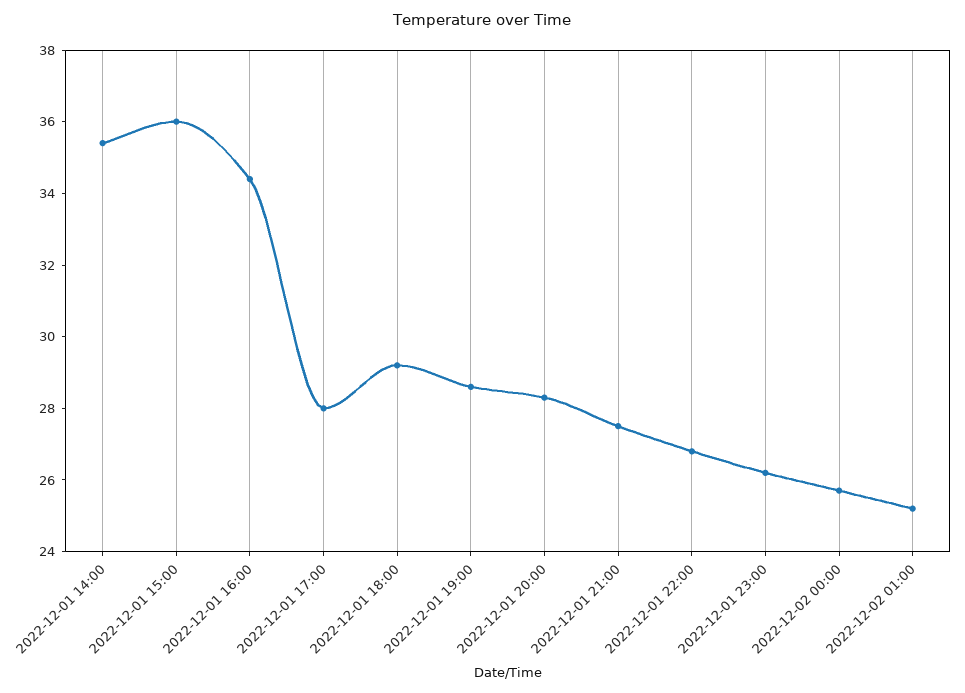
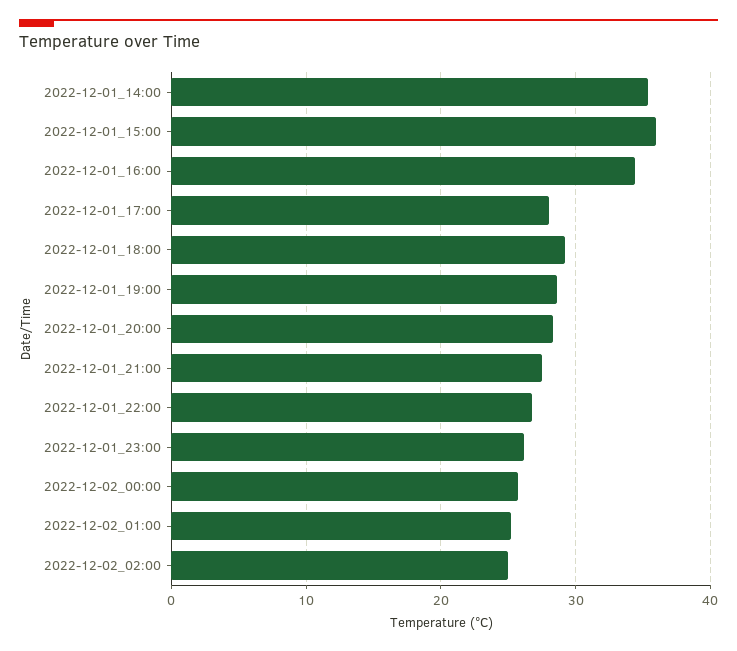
2022-12-02_02:00: none -> 25

